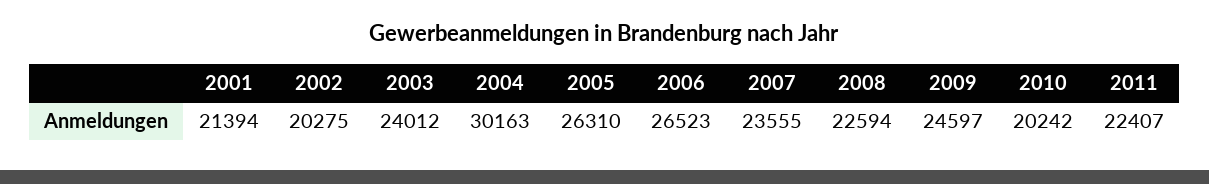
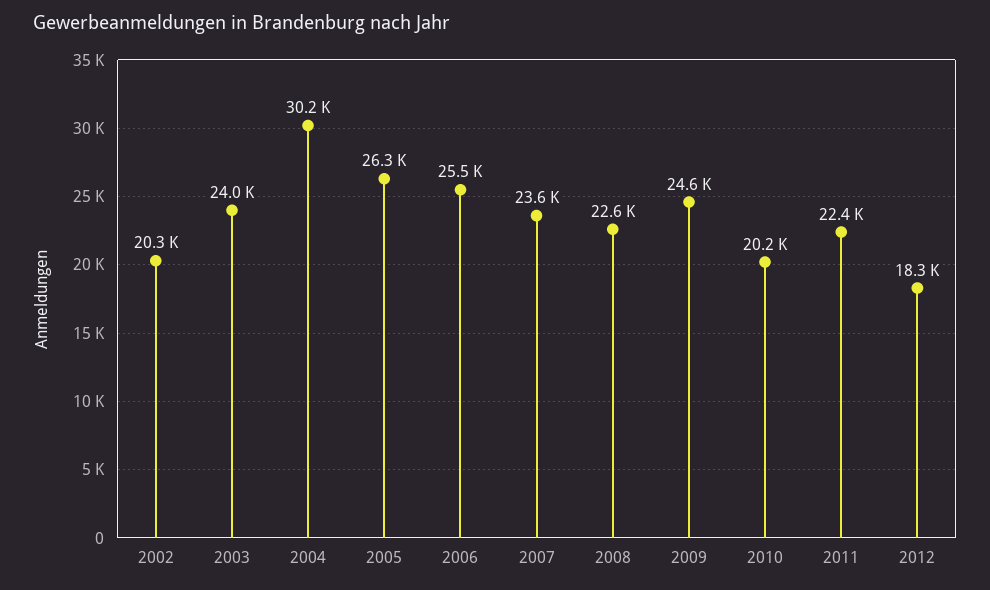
2001: 21394 -> none
2006: 26523 -> 25500
2012: none -> 18300

